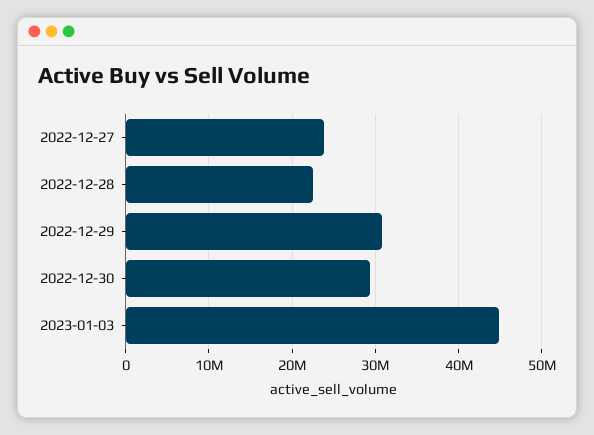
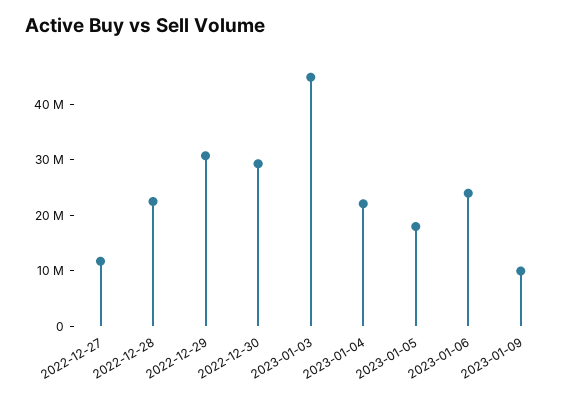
2022-12-27: 24000000 -> 12000000
2023-01-04: none -> 22000000
2023-01-05: none -> 18000000
2023-01-06: none -> 24000000
2023-01-09: none -> 10000000

